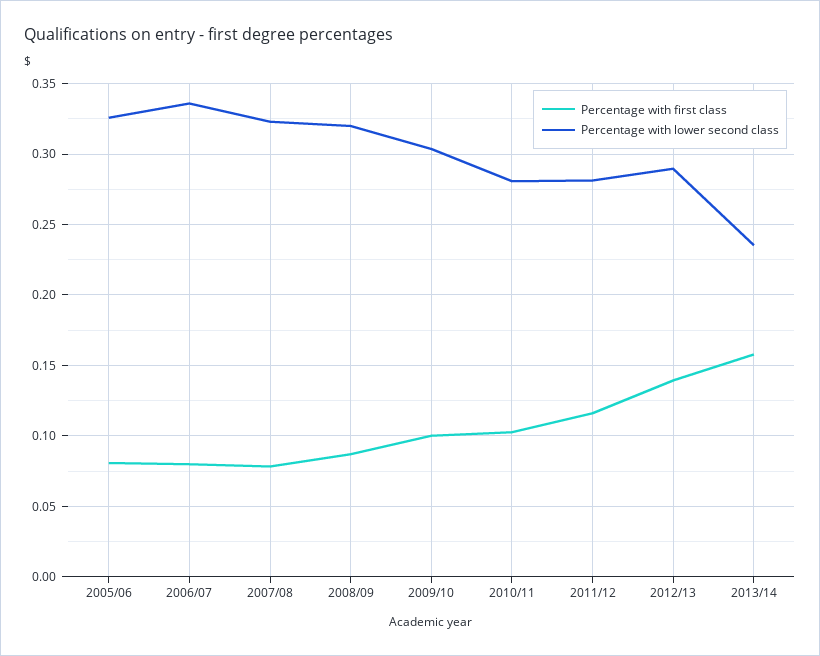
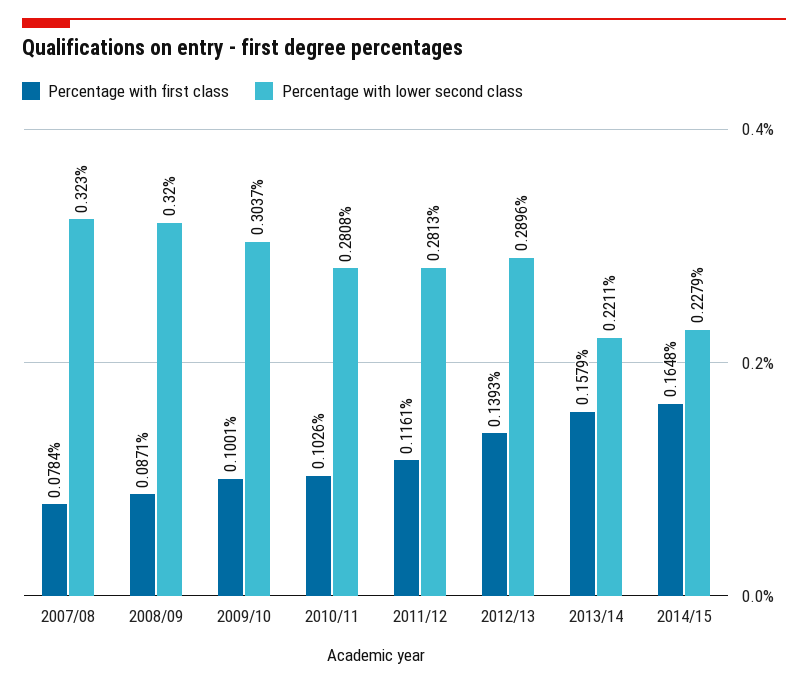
Percentage with first class, 2005/06: 0.08 -> none
Percentage with lower second class, 2005/06: 0.325 -> none
Percentage with first class, 2006/07: 0.08 -> none
Percentage with lower second class, 2006/07: 0.335 -> none
Percentage with lower second class, 2013/14: 0.235 -> 0.2211
Percentage with first class, 2014/15: none -> 0.1648
Percentage with lower second class, 2014/15: none -> 0.2279

